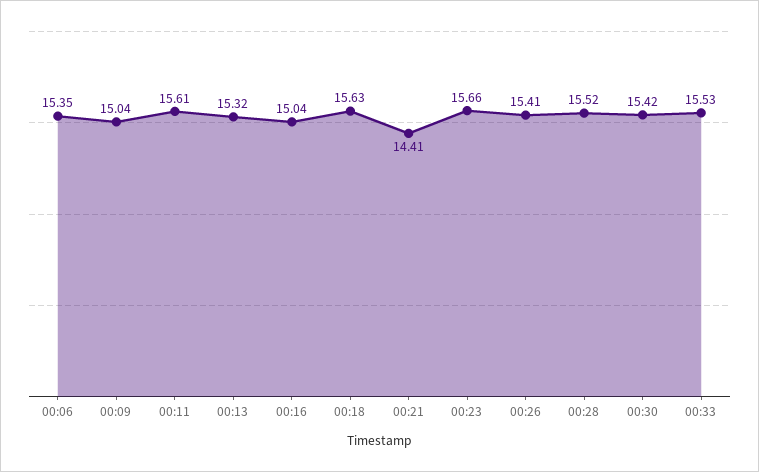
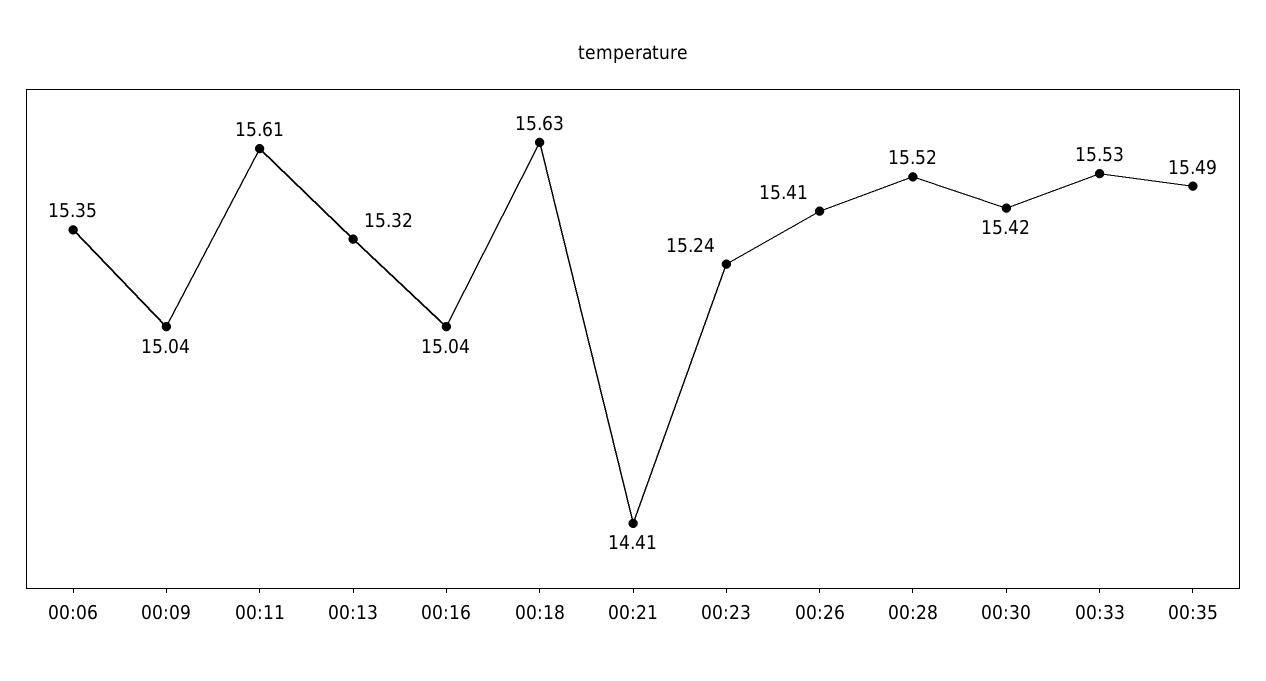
00:23: 15.66 -> 15.24
00:35: none -> 15.49

